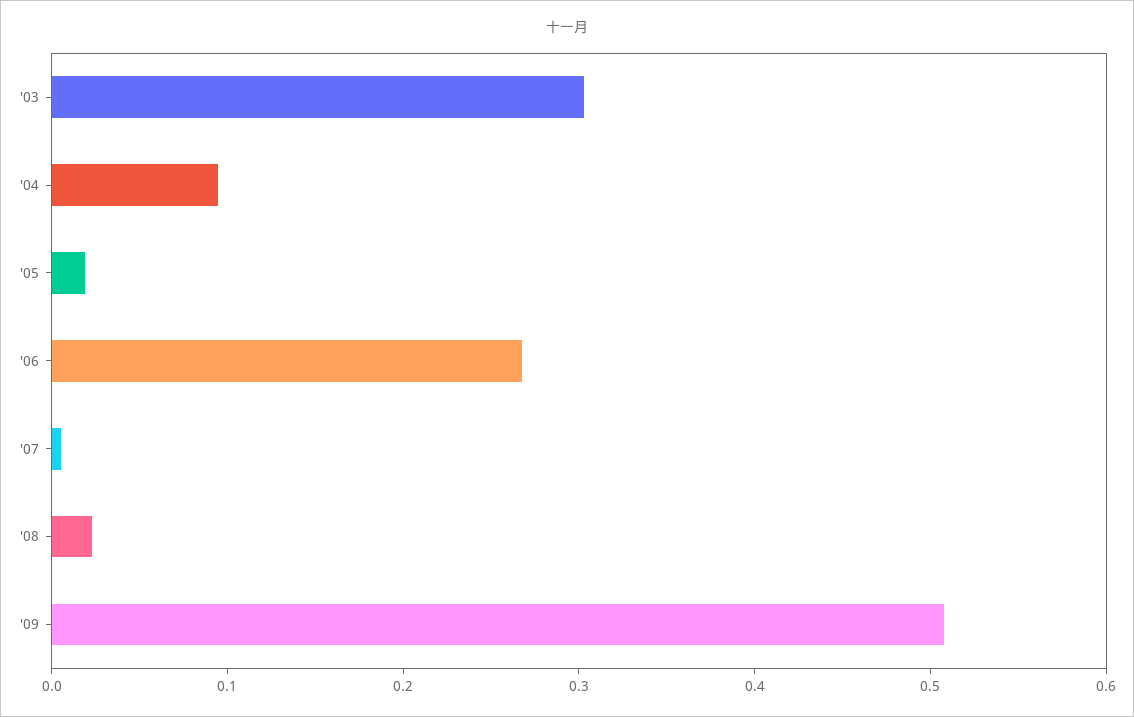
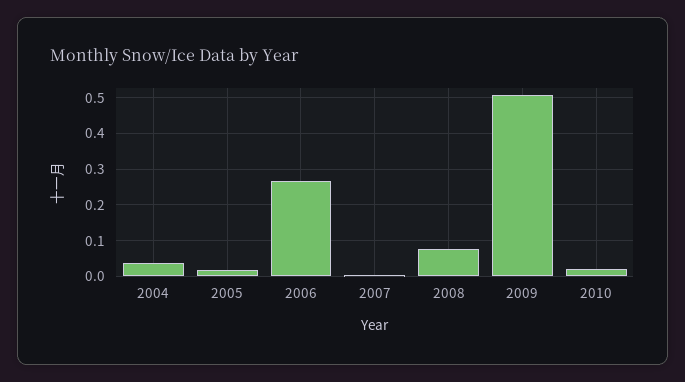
'03: 0.3 -> none
'04: 0.1 -> 0.04
'08: 0.02 -> 0.08
2010: none -> 0.02

